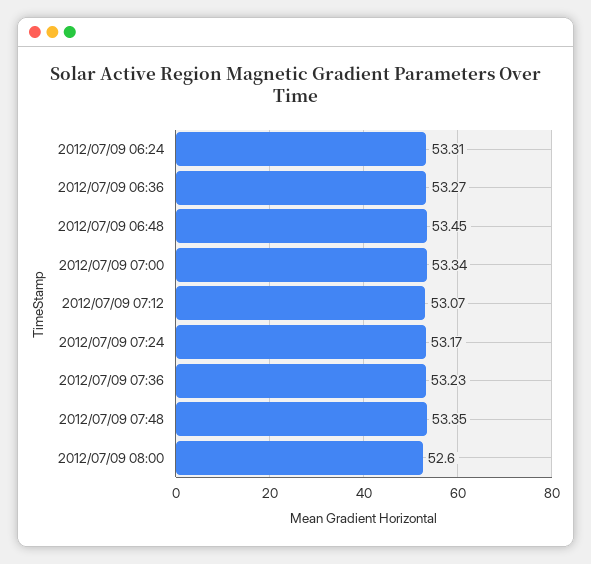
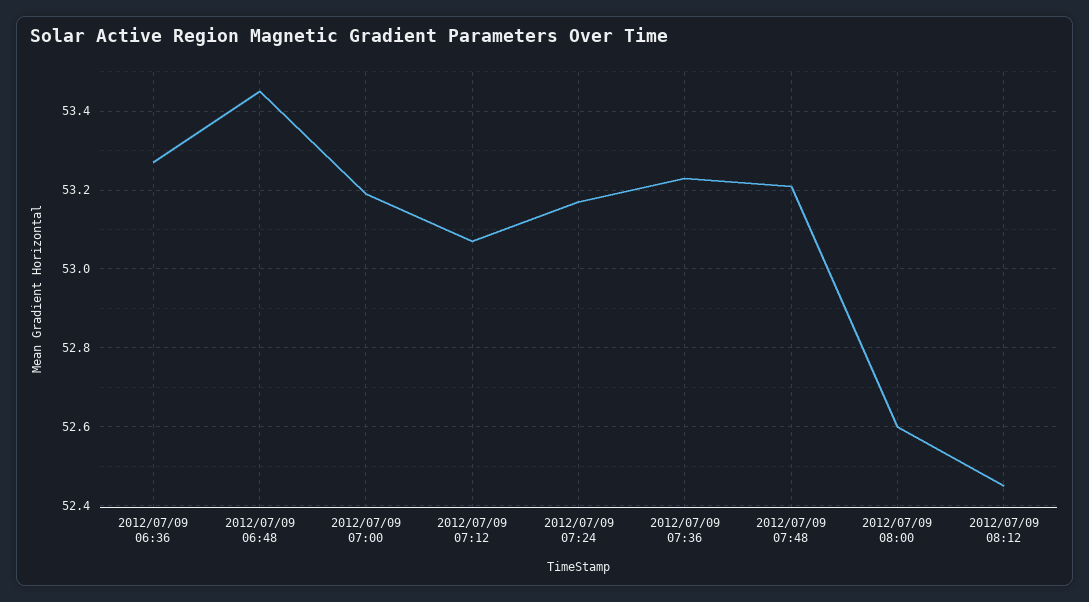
2012/07/09 06:24: 53.31 -> none
2012/07/09 07:00: 53.34 -> 53.2
2012/07/09 07:48: 53.35 -> 53.2
2012/07/09 08:12: none -> 52.45

